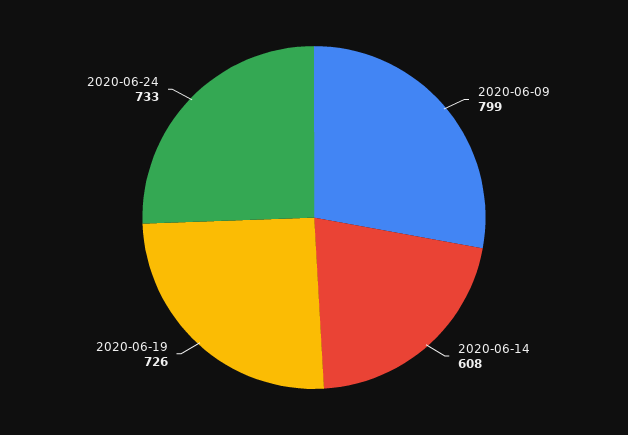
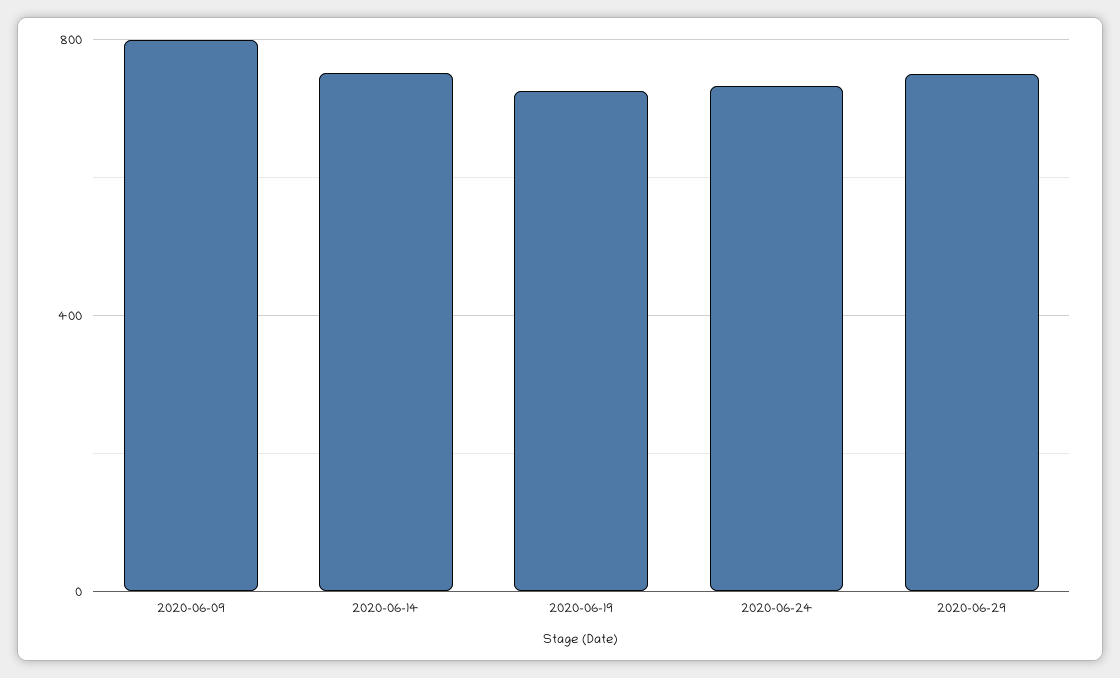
2020-06-14: 608 -> 750
2020-06-29: none -> 750

